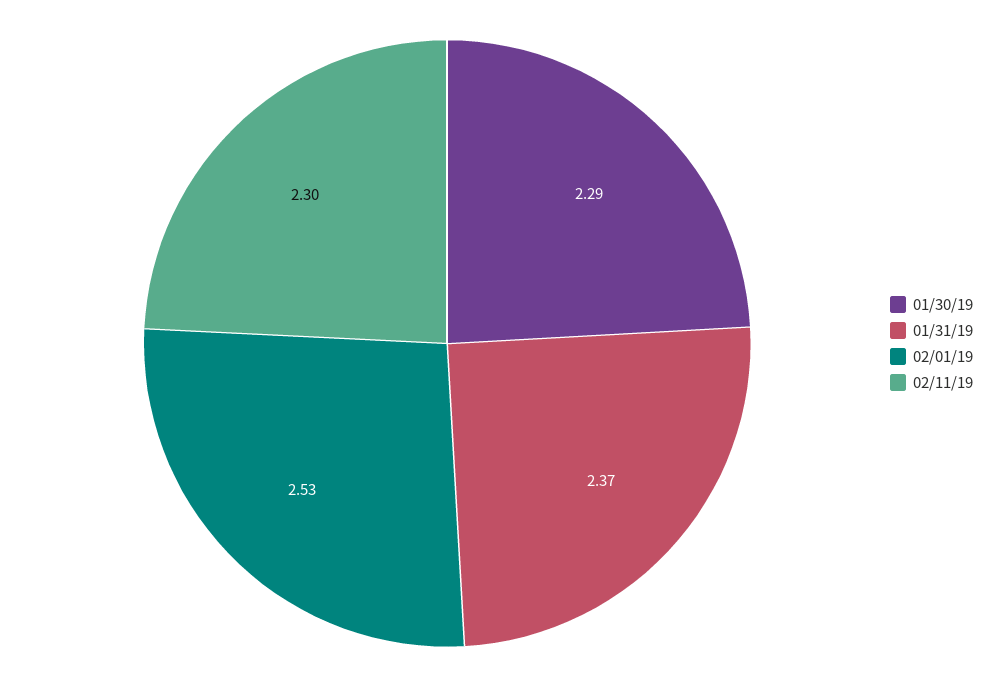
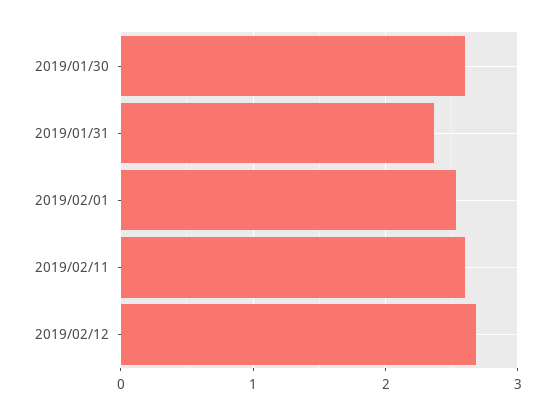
01/30/19: 2.29 -> 2.6
02/11/19: 2.3 -> 2.6
2019/02/12: none -> 2.7

